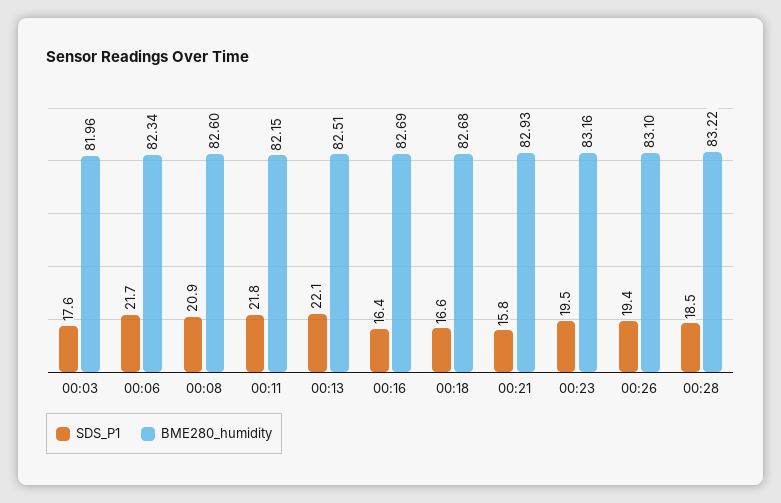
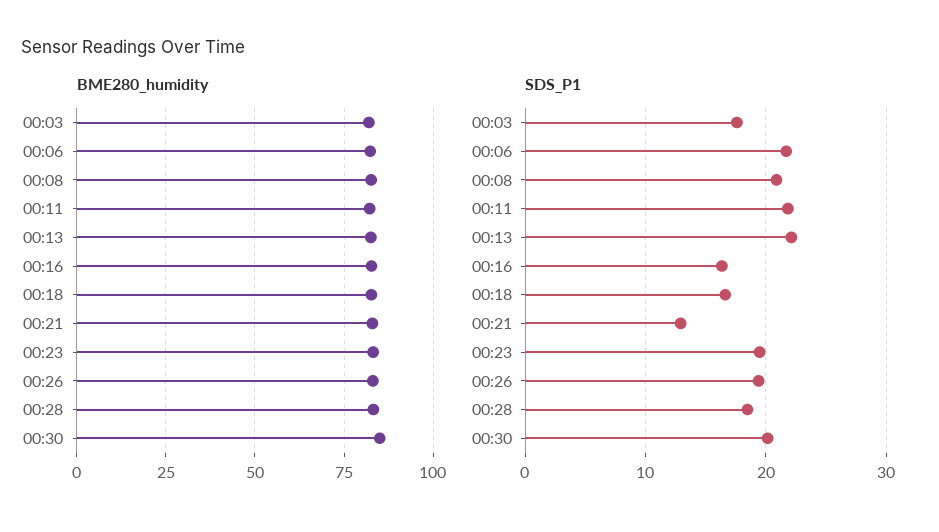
SDS_P1, 00:21: 15.8 -> 13
BME280_humidity, 00:30: none -> 85
SDS_P1, 00:30: none -> 20

